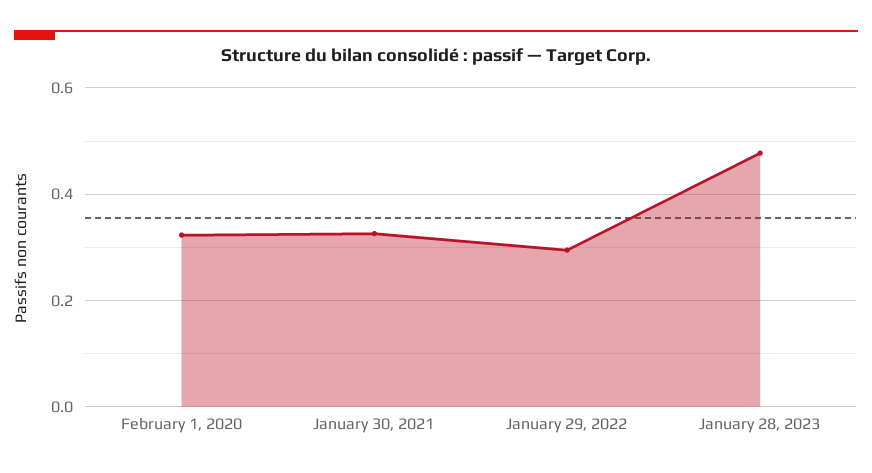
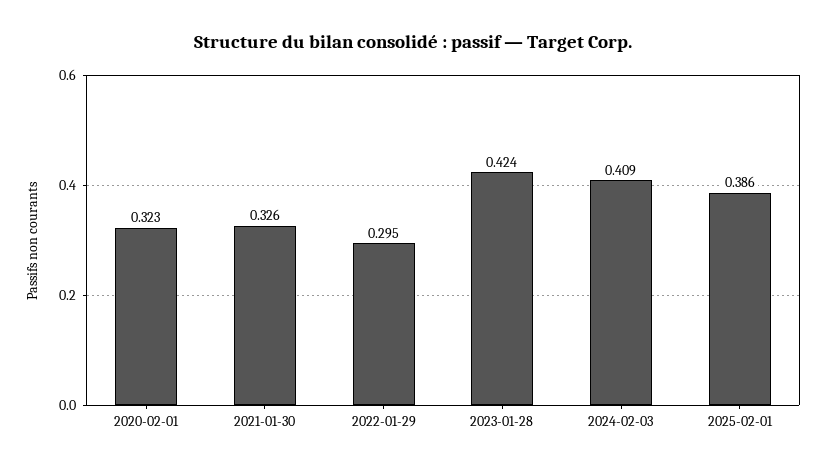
January 28, 2023: 0.48 -> 0.424
2024-02-03: none -> 0.409
2025-02-01: none -> 0.386

